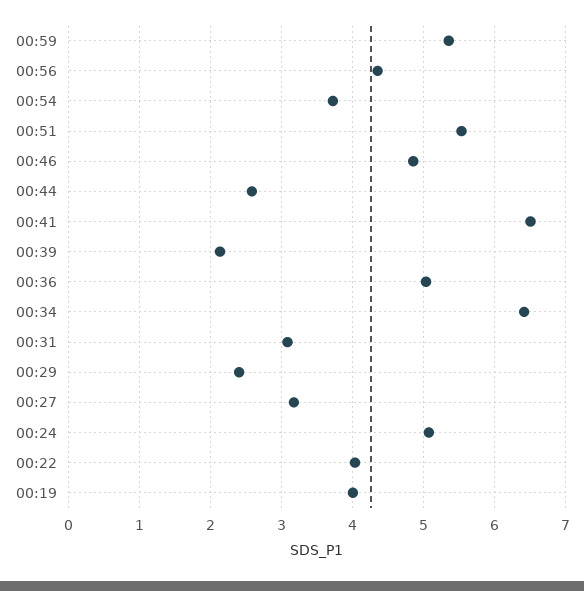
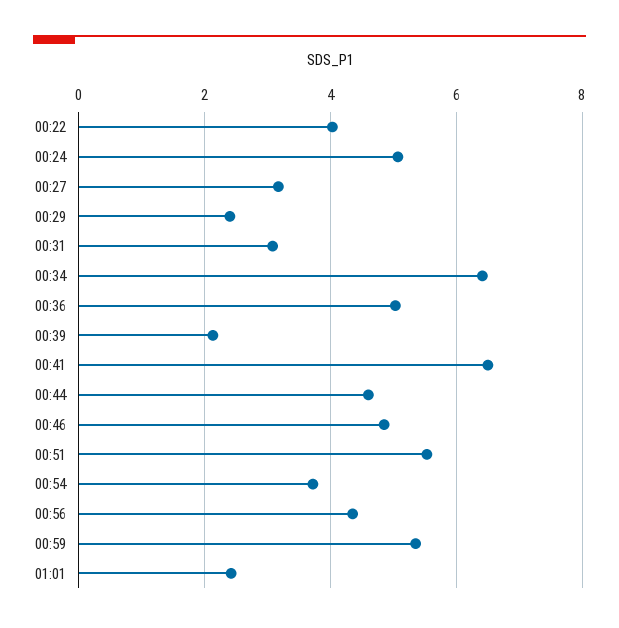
00:44: 2.6 -> 4.6
00:19: 4 -> none
01:01: none -> 2.4

